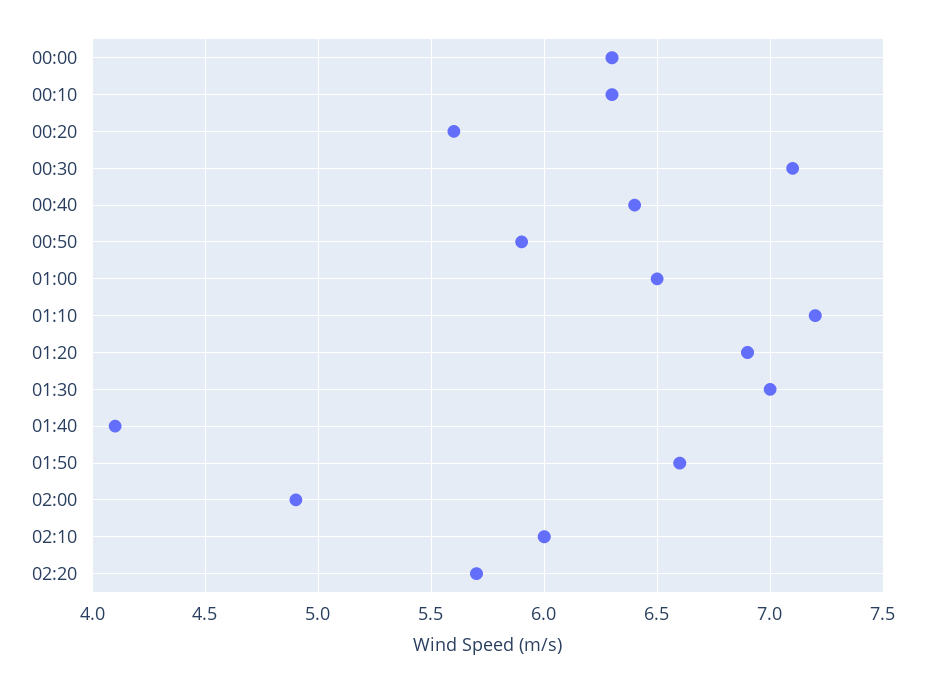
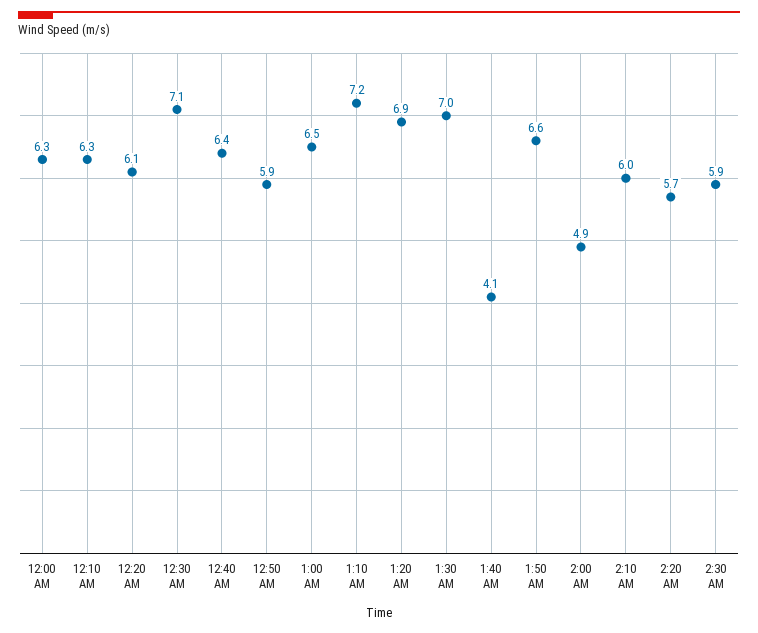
00:20: 5.6 -> 6.1
2:30 AM: none -> 5.9

